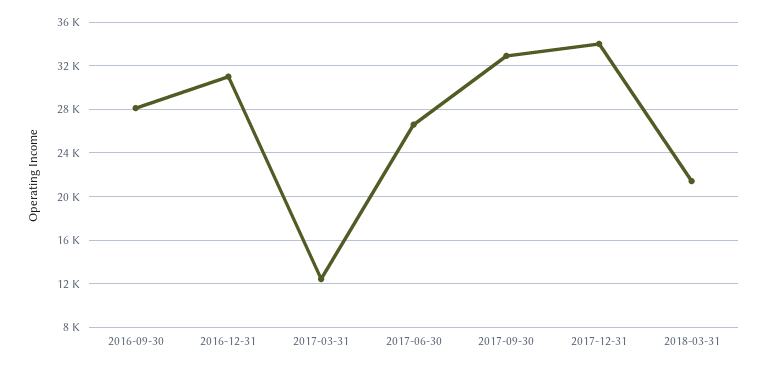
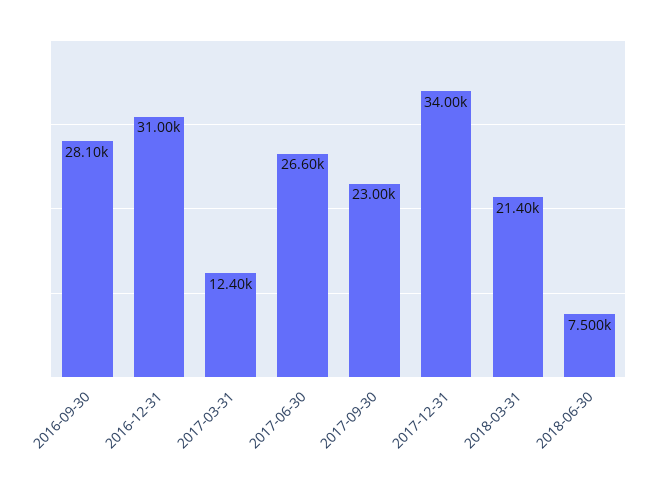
2017-09-30: 33000 -> 23000
2018-06-30: none -> 7500

